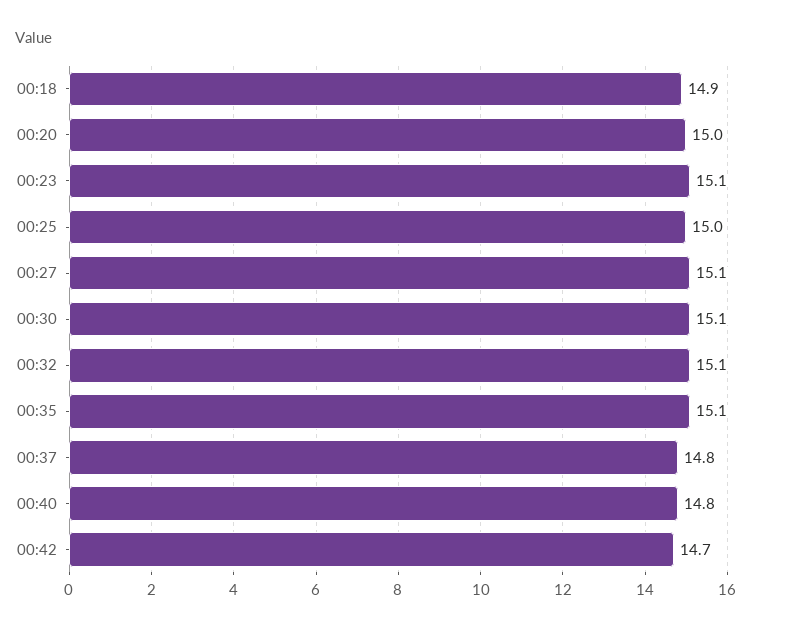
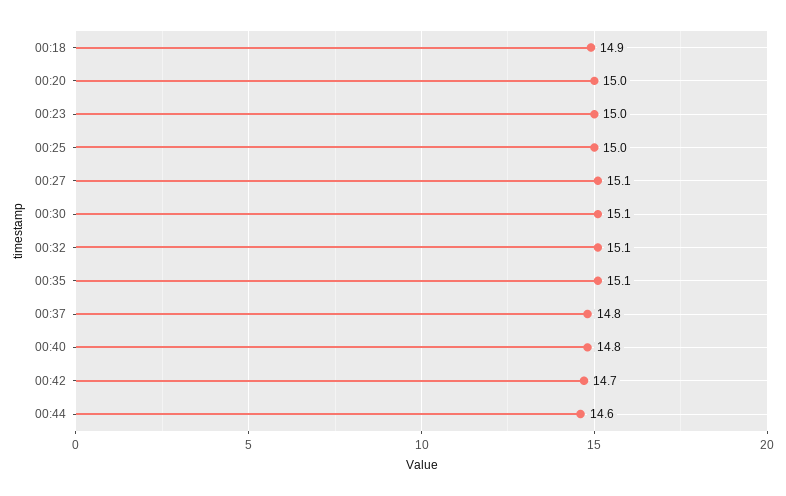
00:23: 15.1 -> 15
00:44: none -> 14.6

